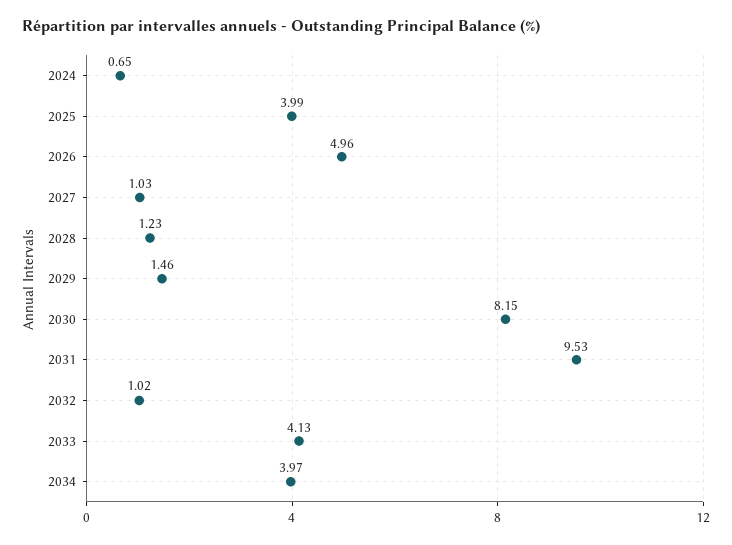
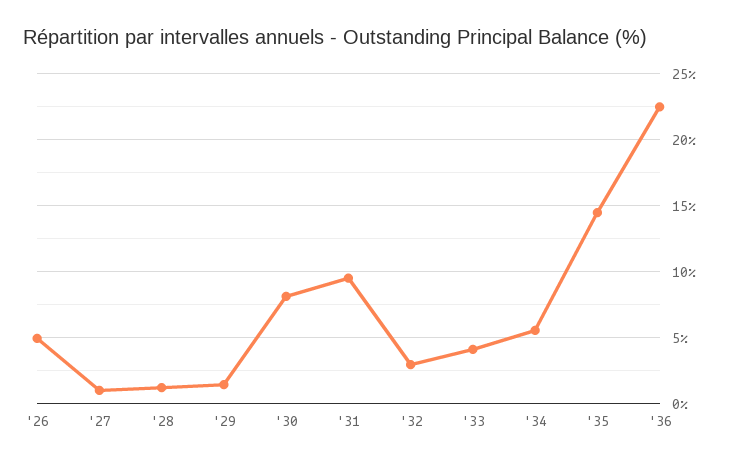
2024: 0.65 -> none
2025: 3.99 -> none
2032: 1.02 -> 3
2034: 3.97 -> 5.5
'35: none -> 14.5
'36: none -> 22.5

